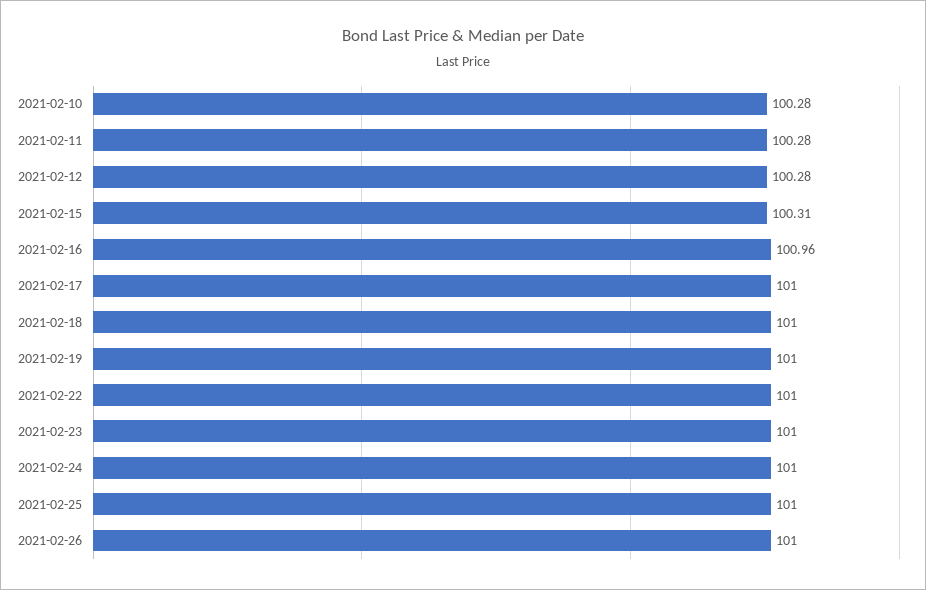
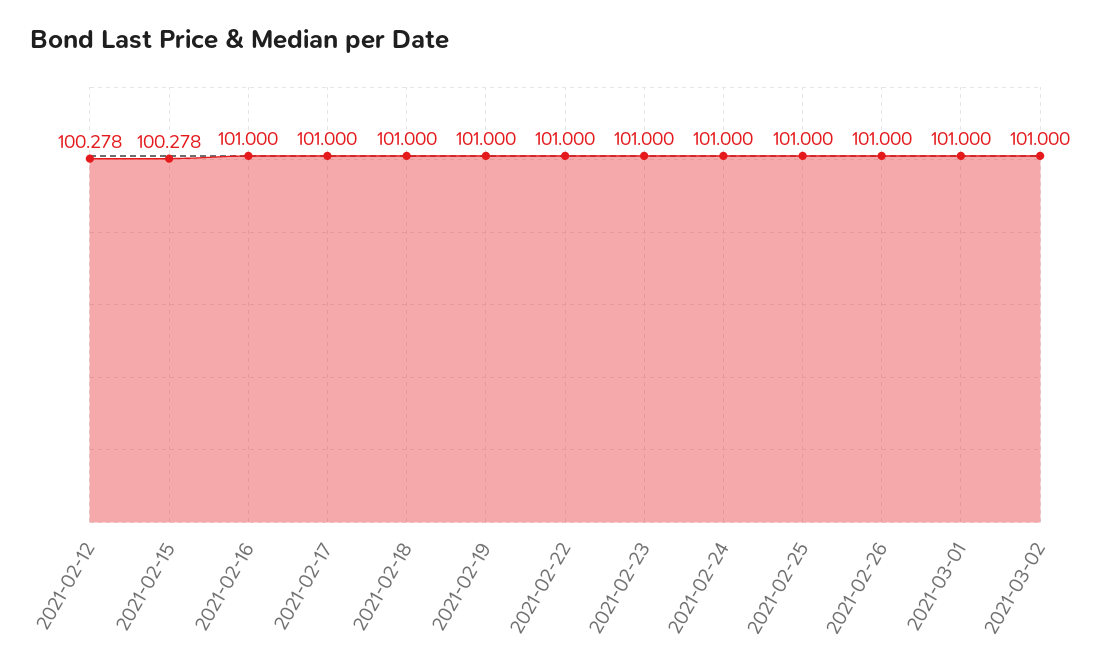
2021-02-10: 100.28 -> none
2021-02-11: 100.28 -> none
2021-02-15: 100.31 -> 100.278
2021-02-16: 100.96 -> 101
2021-03-01: none -> 101
2021-03-02: none -> 101

